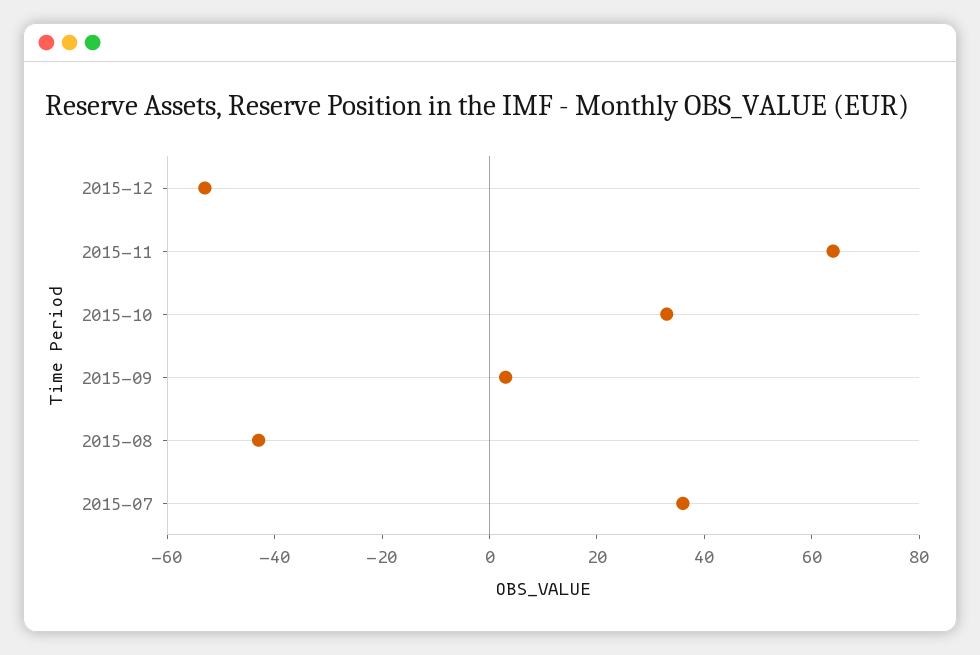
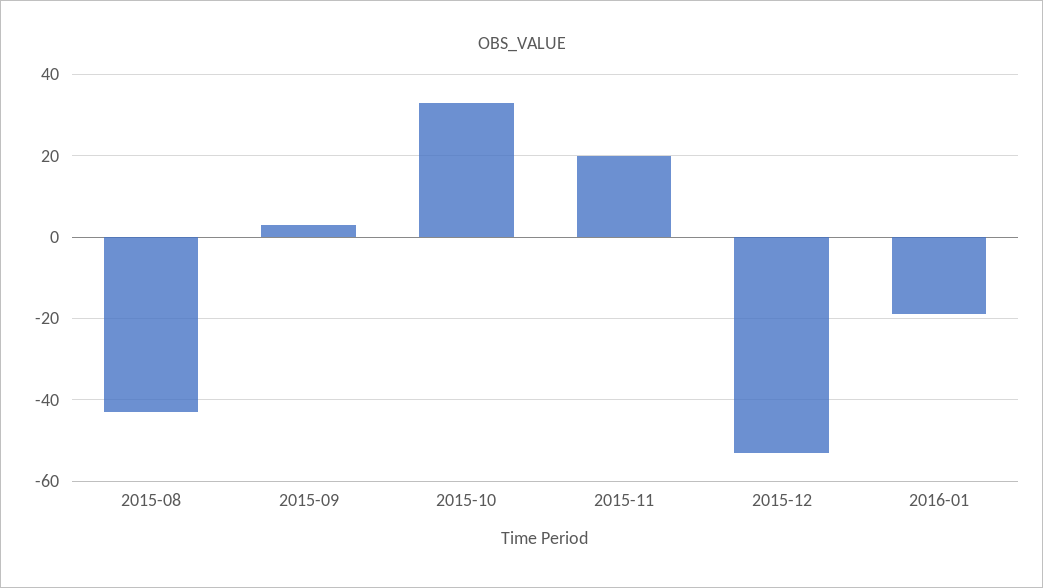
2015-11: 65 -> 20
2015-07: 35 -> none
2016-01: none -> -20

